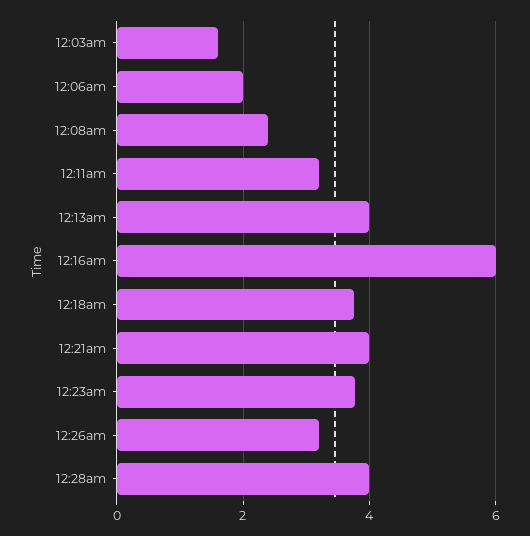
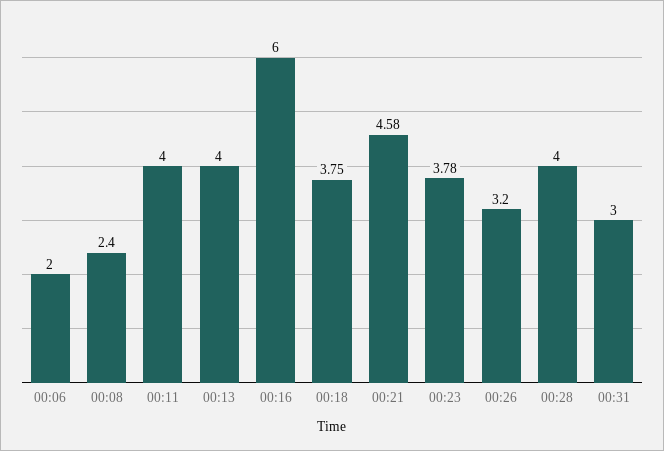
12:03am: 1.6 -> none
12:11am: 3.2 -> 4
12:21am: 4 -> 4.58
00:31: none -> 3

